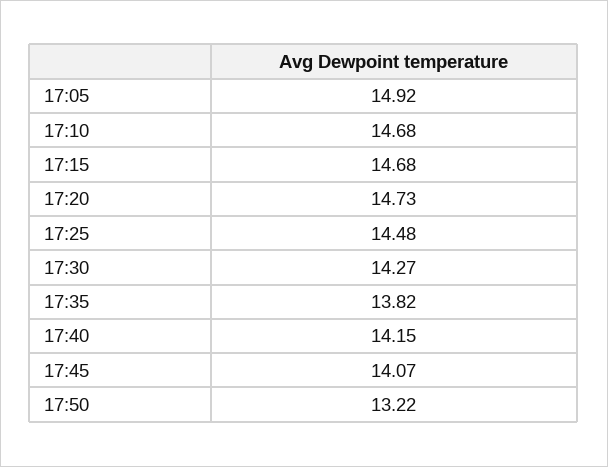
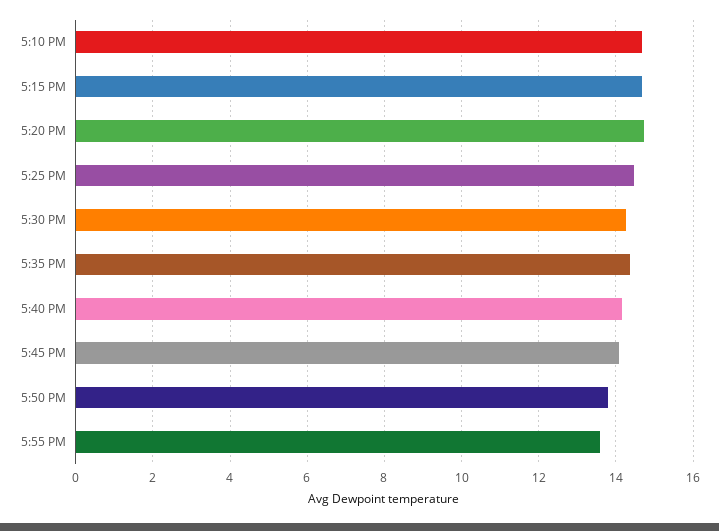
17:05: 14.92 -> none
17:35: 13.82 -> 14.4
17:50: 13.22 -> 13.8
5:55 PM: none -> 13.6

